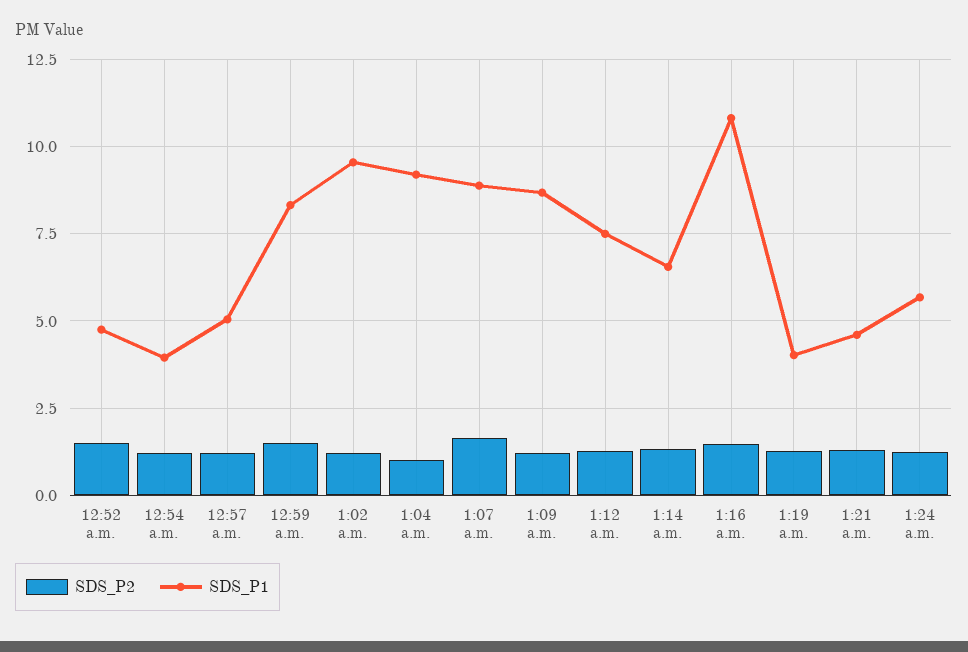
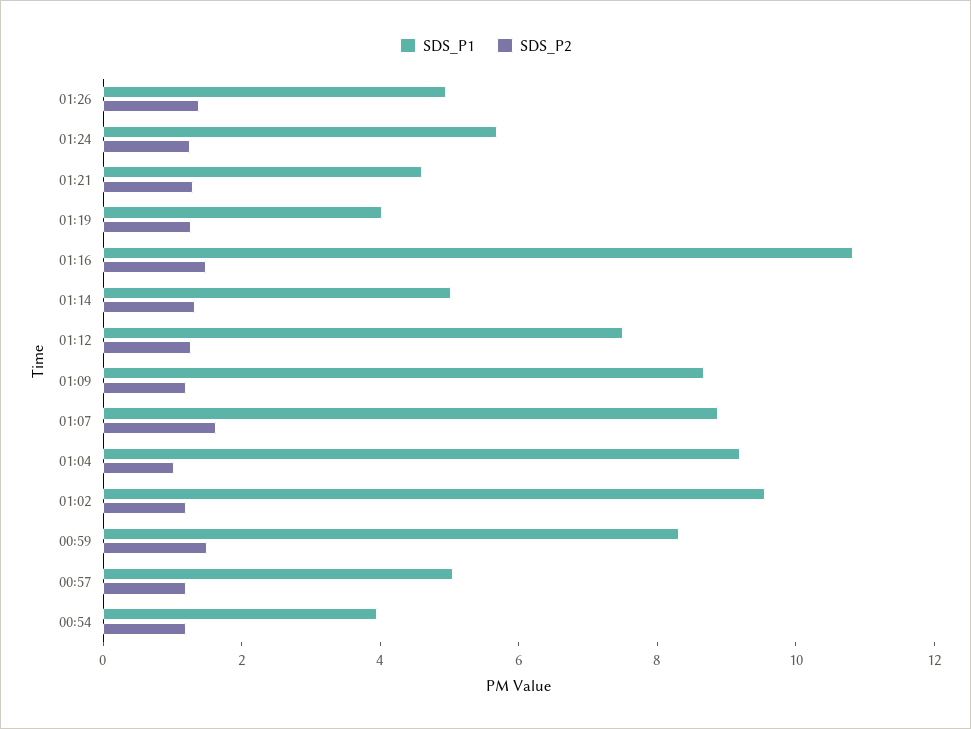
SDS_P2, 12:52 a.m.: 1.5 -> none
SDS_P1, 12:52 a.m.: 4.75 -> none
SDS_P1, 1:14 a.m.: 6.5 -> 5
SDS_P1, 01:26: none -> 5
SDS_P2, 01:26: none -> 1.5

